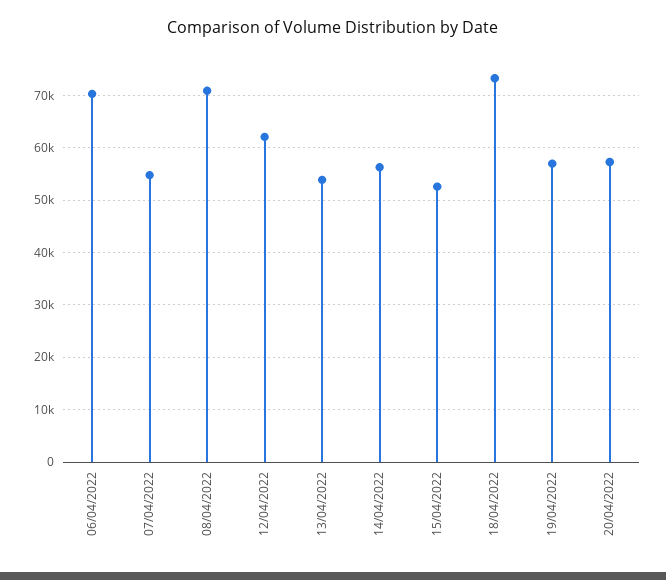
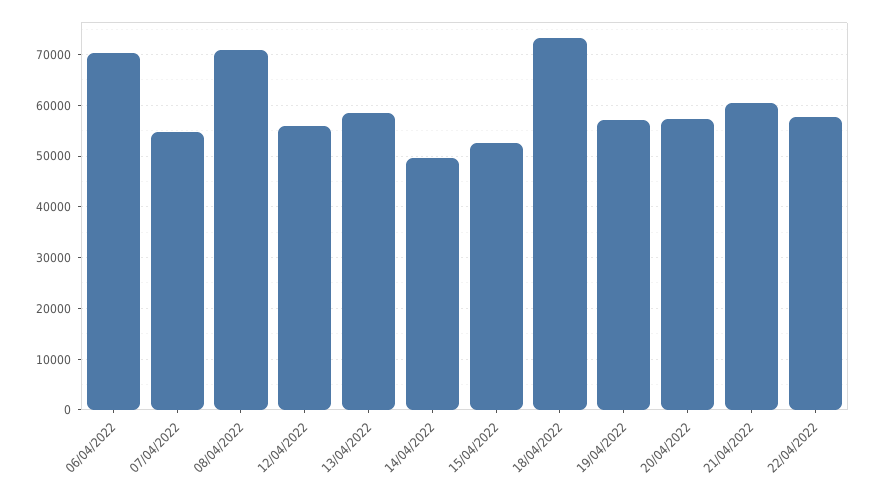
12/04/2022: 62000 -> 56000
13/04/2022: 54000 -> 58000
14/04/2022: 56000 -> 50000
21/04/2022: none -> 60000
22/04/2022: none -> 58000

